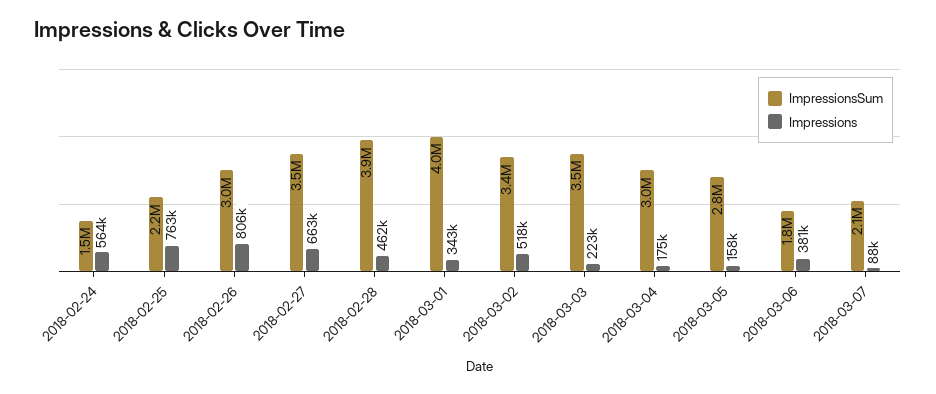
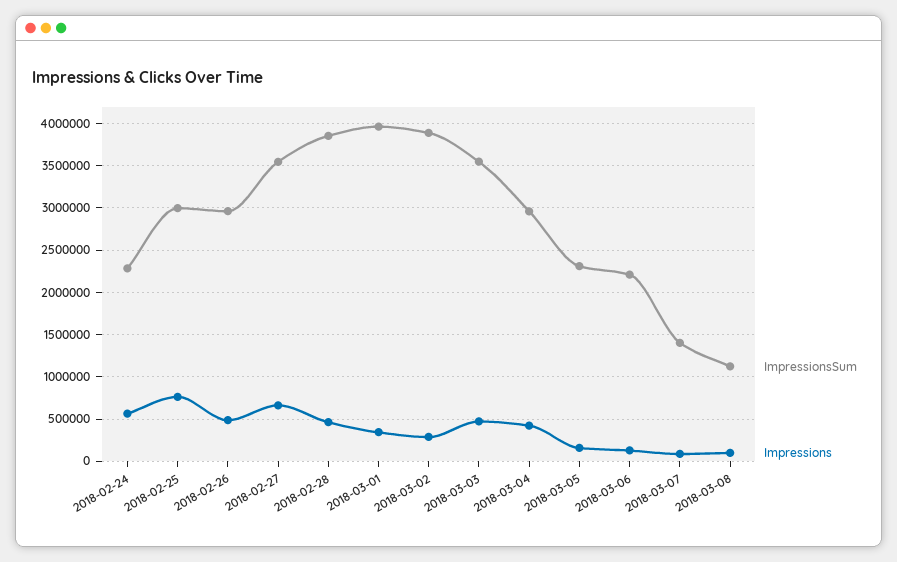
ImpressionsSum, 2018-02-24: 1500000 -> 2300000
ImpressionsSum, 2018-02-25: 2200000 -> 3000000
Impressions, 2018-02-26: 806000 -> 500000
ImpressionsSum, 2018-03-02: 3400000 -> 3900000
Impressions, 2018-03-02: 518000 -> 300000
Impressions, 2018-03-03: 223000 -> 500000
Impressions, 2018-03-04: 175000 -> 400000
ImpressionsSum, 2018-03-05: 2800000 -> 2300000
ImpressionsSum, 2018-03-06: 1800000 -> 2200000
Impressions, 2018-03-06: 381000 -> 100000
ImpressionsSum, 2018-03-07: 2100000 -> 1400000
ImpressionsSum, 2018-03-08: none -> 1100000
Impressions, 2018-03-08: none -> 100000

